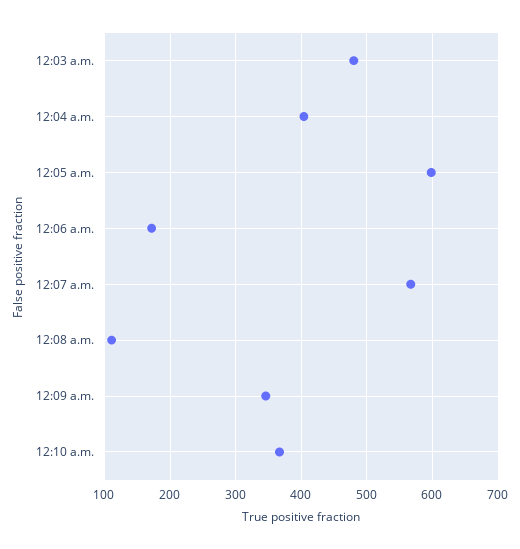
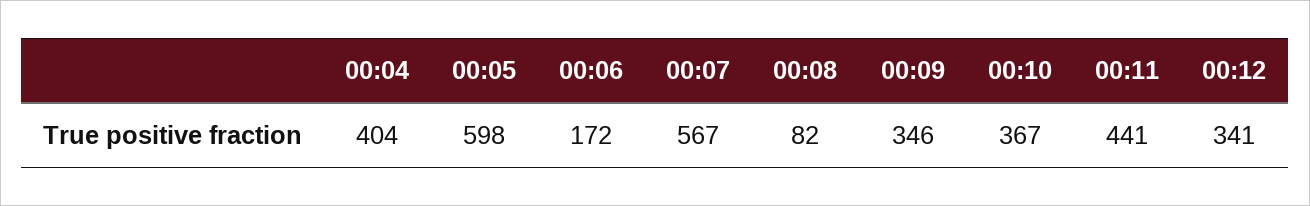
12:03 a.m.: 480 -> none
12:08 a.m.: 110 -> 82
00:11: none -> 441
00:12: none -> 341

